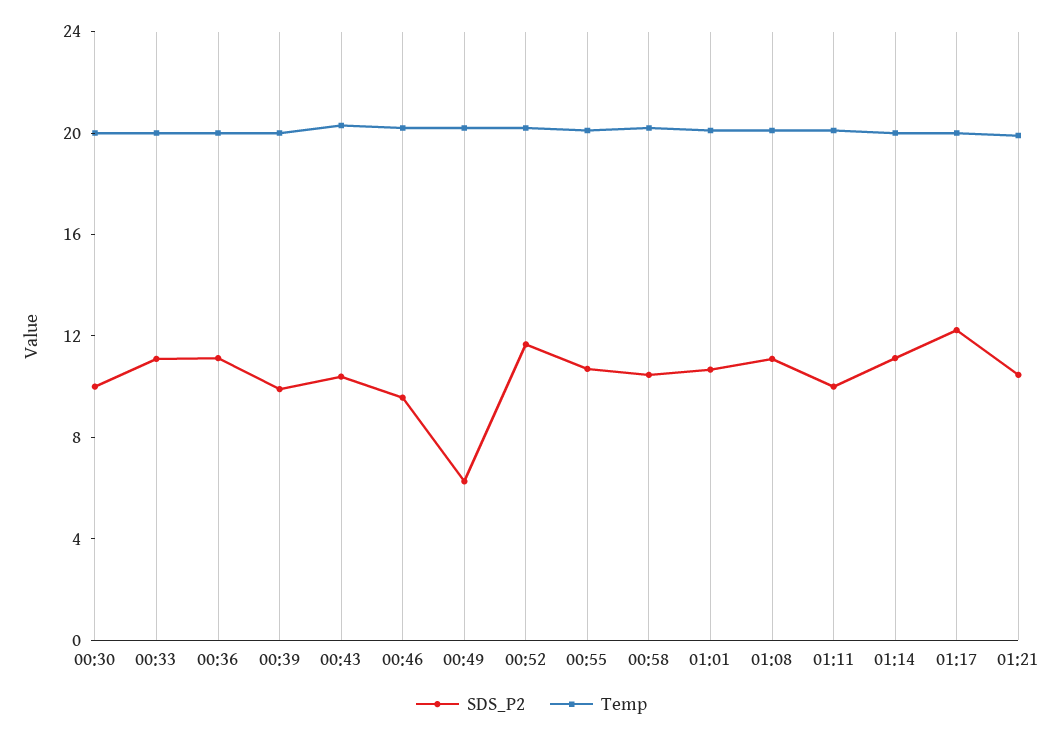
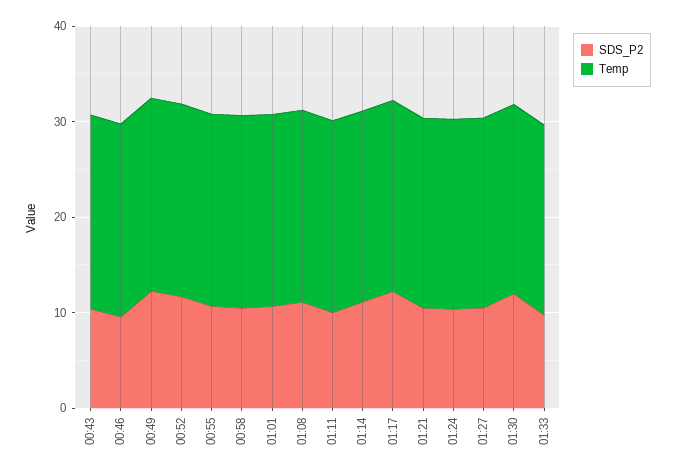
SDS_P2, 00:30: 10 -> none
Temp, 00:30: 20 -> none
SDS_P2, 00:33: 11 -> none
Temp, 00:33: 20 -> none
SDS_P2, 00:36: 11 -> none
Temp, 00:36: 20 -> none
SDS_P2, 00:39: 10 -> none
Temp, 00:39: 20 -> none
SDS_P2, 00:49: 6 -> 12
SDS_P2, 01:24: none -> 10
Temp, 01:24: none -> 20
SDS_P2, 01:27: none -> 10
Temp, 01:27: none -> 20
SDS_P2, 01:30: none -> 12
Temp, 01:30: none -> 20
SDS_P2, 01:33: none -> 10
Temp, 01:33: none -> 20

